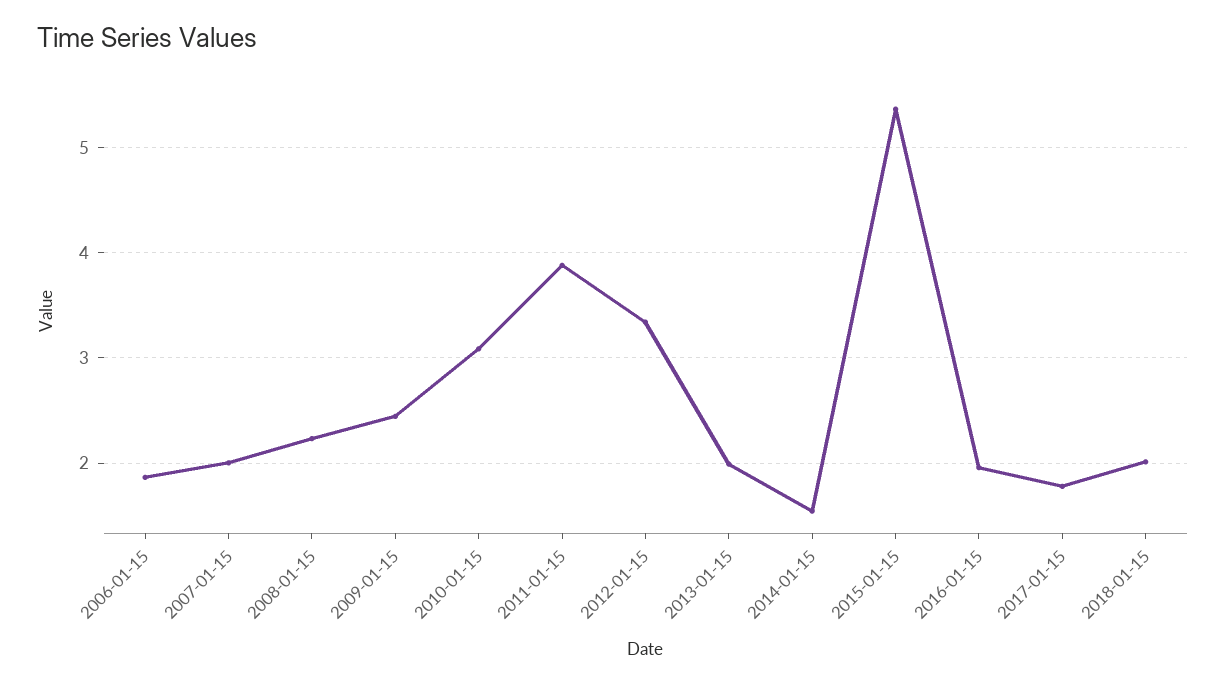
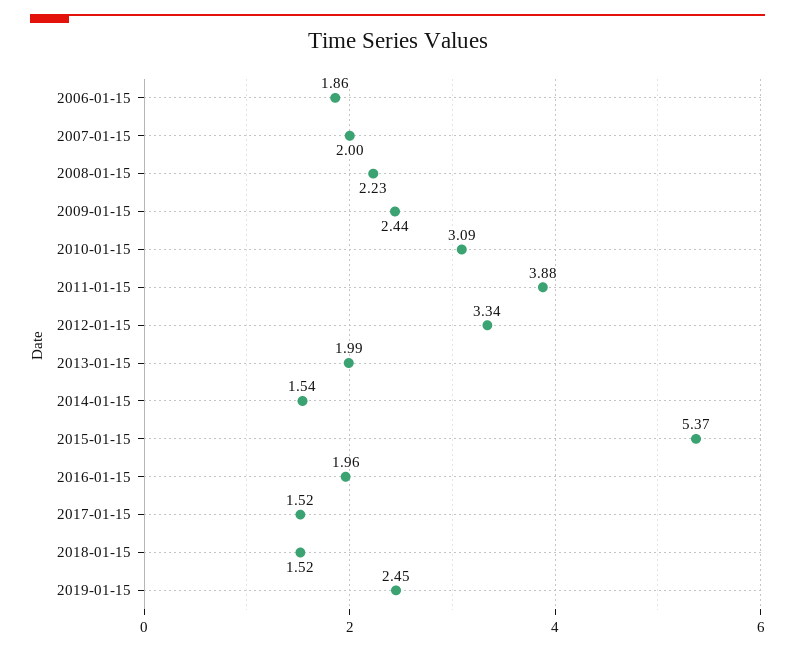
2017-01-15: 1.8 -> 1.52
2018-01-15: 2 -> 1.52
2019-01-15: none -> 2.45

